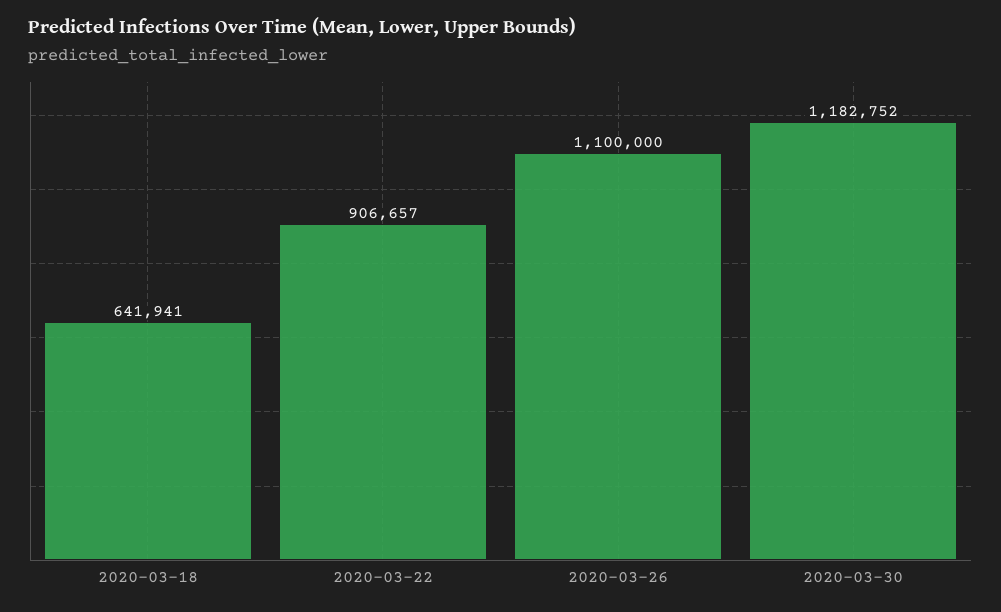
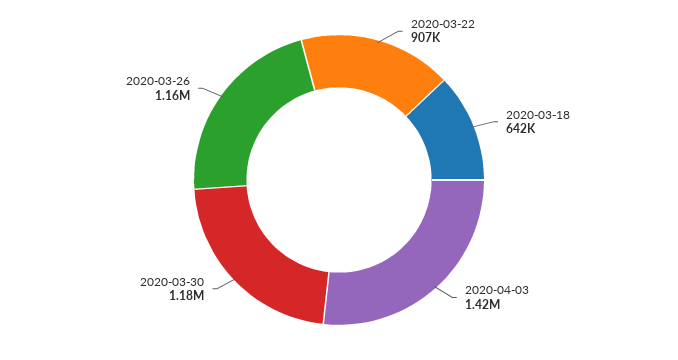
2020-03-26: 1100000 -> 1160000
2020-04-03: none -> 1420000

